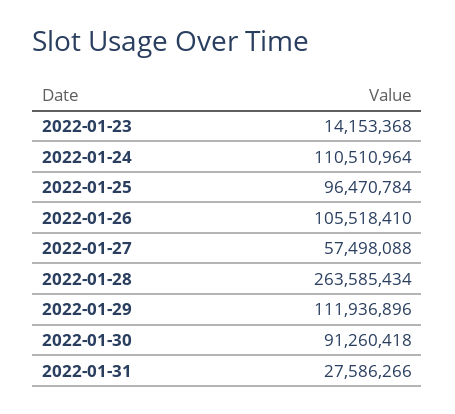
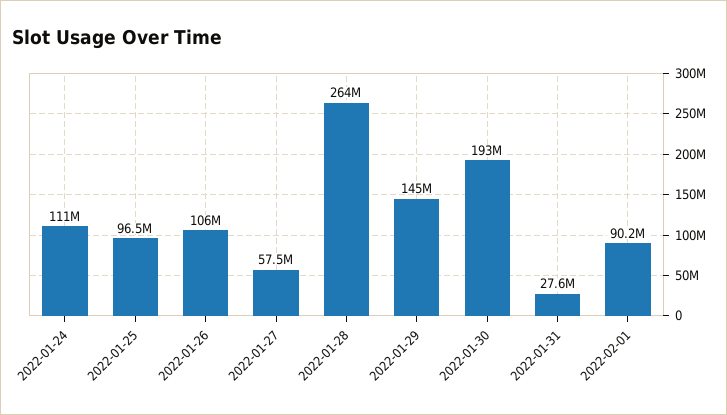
2022-01-23: 14153368 -> none
2022-01-29: 111936896 -> 145000000
2022-01-30: 91260418 -> 193000000
2022-02-01: none -> 90200000

